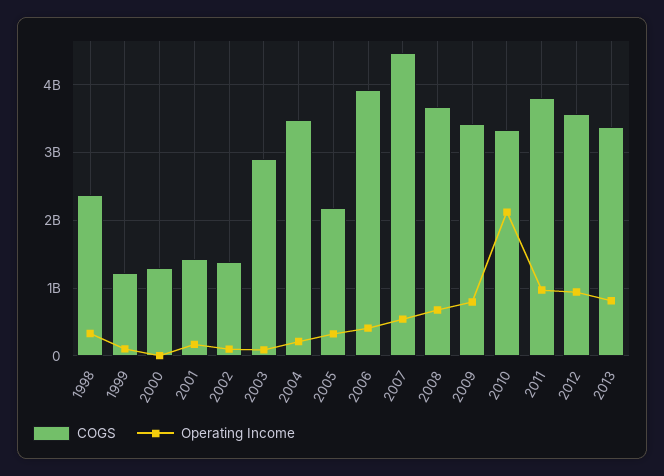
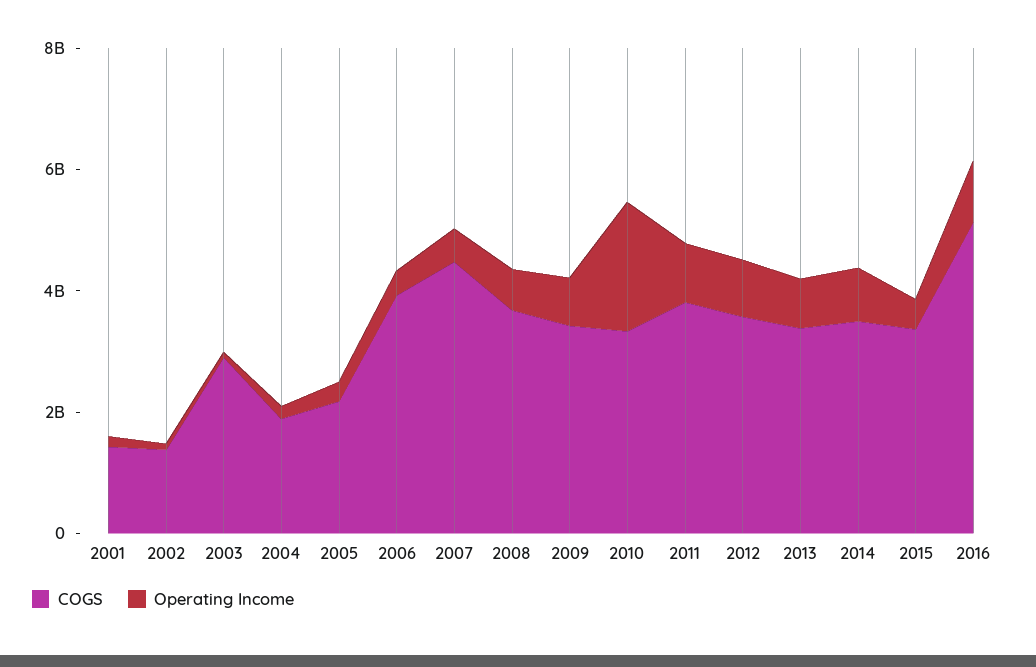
COGS, 1998: 2400000000 -> none
Operating Income, 1998: 300000000 -> none
COGS, 1999: 1200000000 -> none
Operating Income, 1999: 100000000 -> none
COGS, 2000: 1300000000 -> none
Operating Income, 2000: 0 -> none
COGS, 2004: 3500000000 -> 2000000000
COGS, 2014: none -> 3500000000
Operating Income, 2014: none -> 1000000000
COGS, 2015: none -> 3500000000
Operating Income, 2015: none -> 500000000
COGS, 2016: none -> 5000000000
Operating Income, 2016: none -> 1000000000

